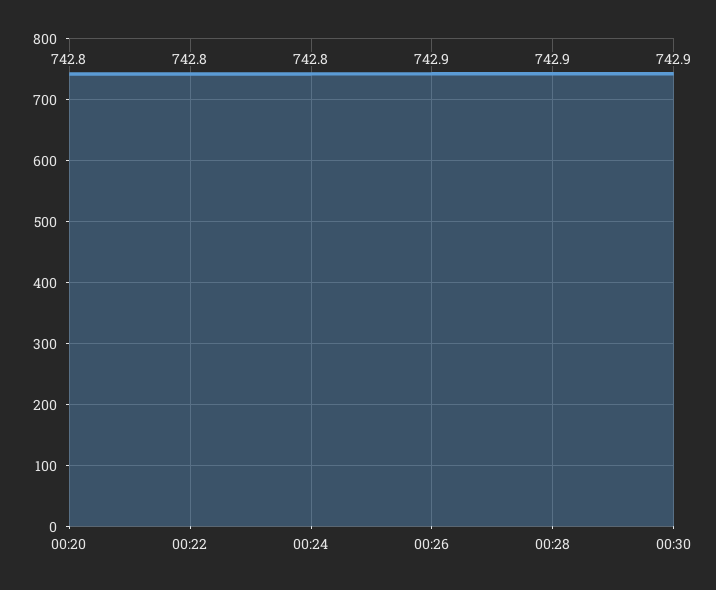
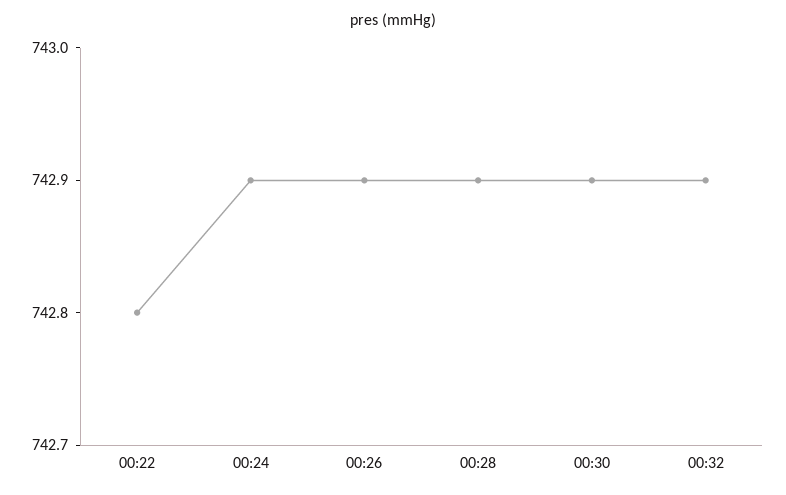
00:20: 742.8 -> none
00:24: 742.8 -> 742.9
00:32: none -> 742.9

